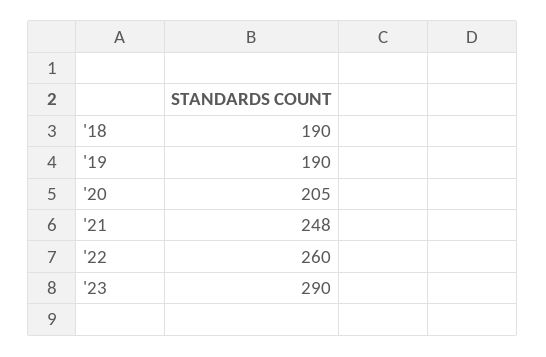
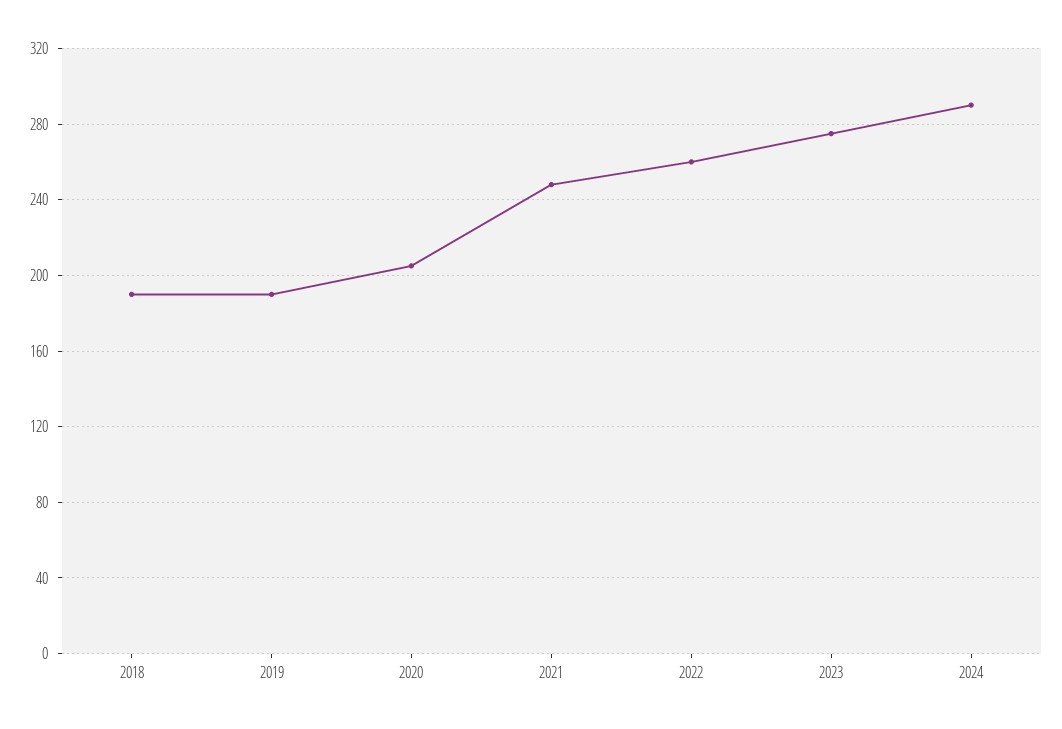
'23: 290 -> 275
2024: none -> 290

